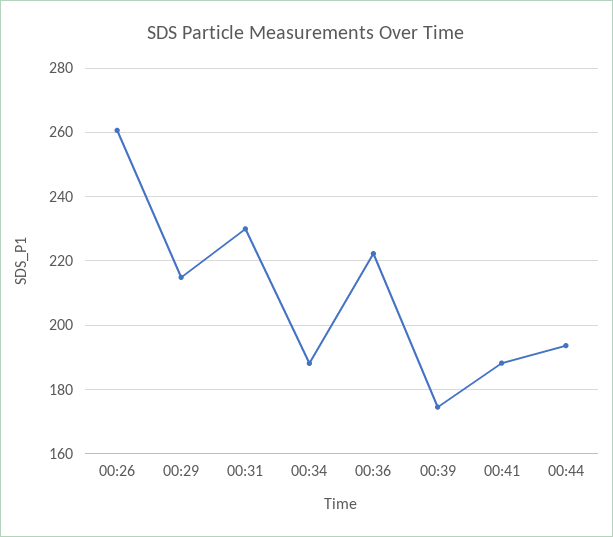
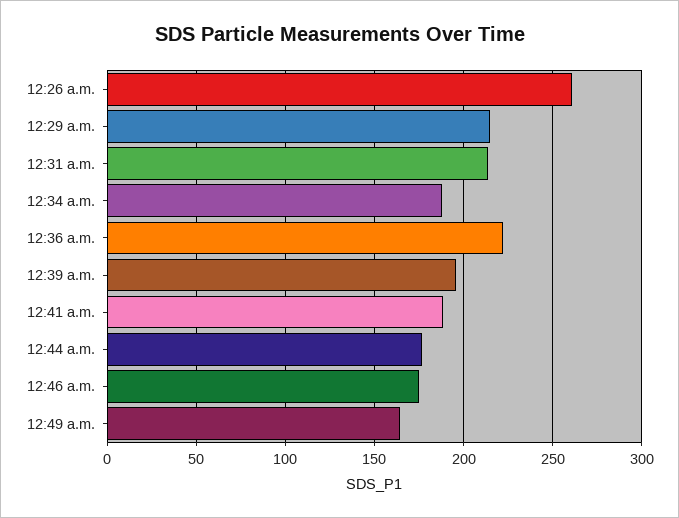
00:31: 230 -> 215
00:39: 174 -> 195
00:44: 194 -> 175
12:46 a.m.: none -> 175
12:49 a.m.: none -> 165

